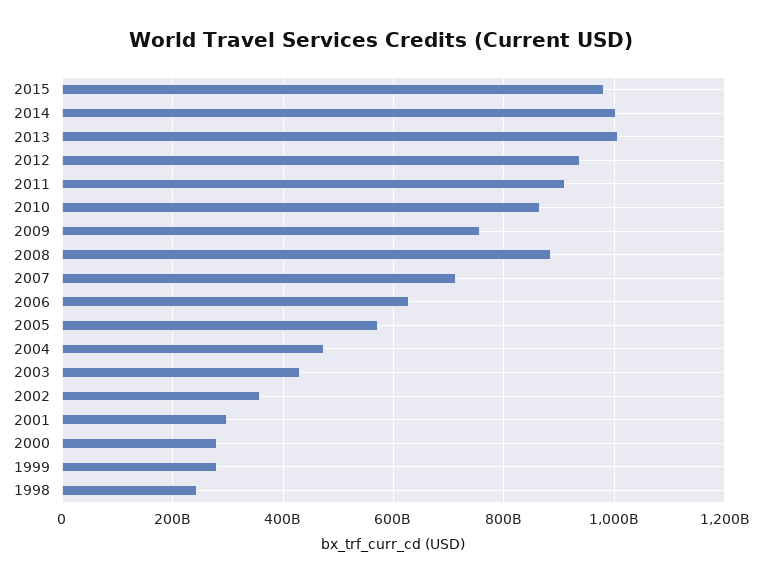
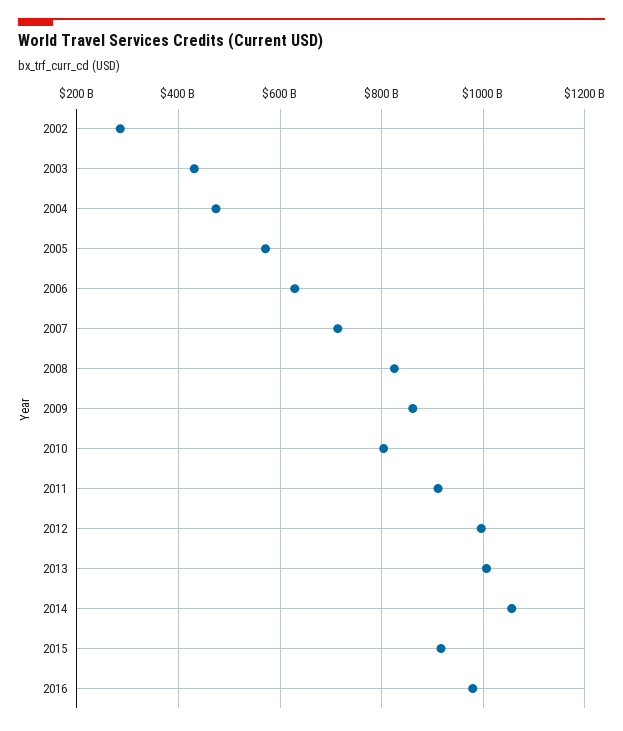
2015: 980000000000 -> 920000000000
2014: 1000000000000 -> 1060000000000
2012: 940000000000 -> 1000000000000
2010: 860000000000 -> 800000000000
2009: 760000000000 -> 860000000000
2008: 880000000000 -> 820000000000
2002: 360000000000 -> 280000000000
2001: 300000000000 -> none
2000: 280000000000 -> none
1999: 280000000000 -> none
1998: 240000000000 -> none
2016: none -> 980000000000

